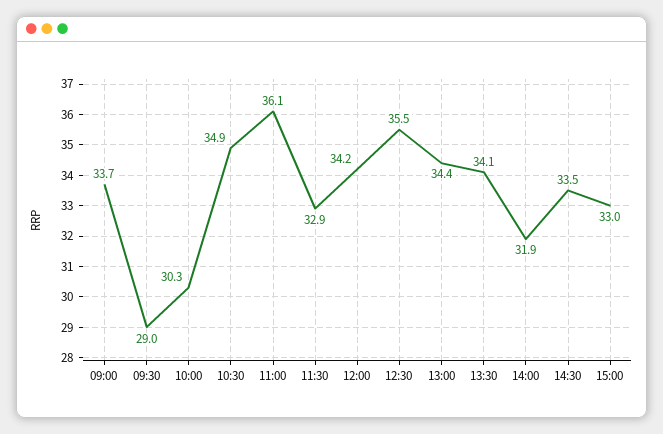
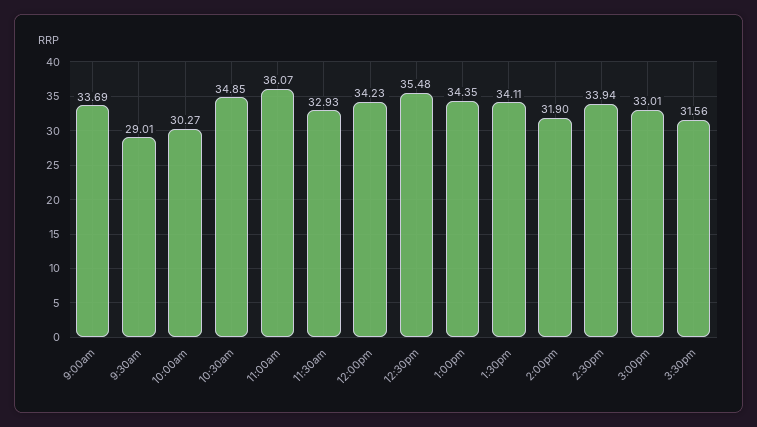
14:30: 33.5 -> 33.94
3:30pm: none -> 31.56

